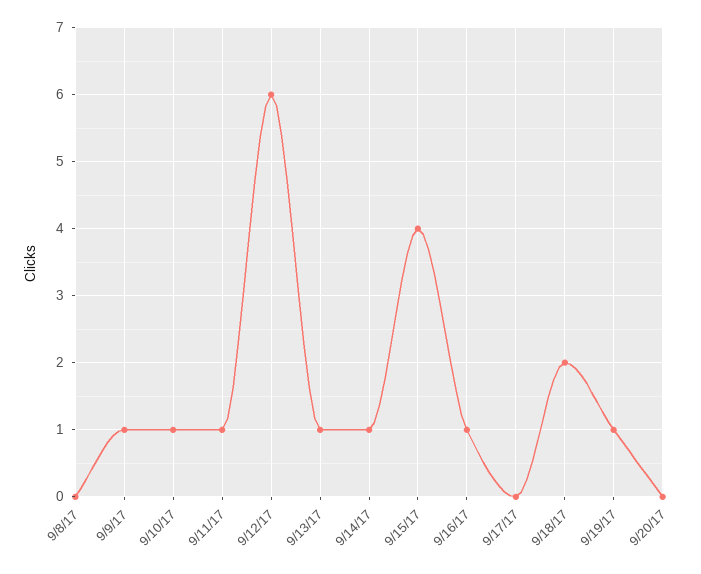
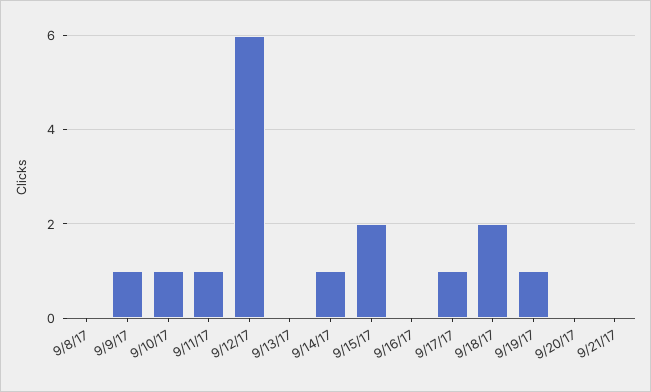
9/13/17: 1 -> 0
9/15/17: 4 -> 2
9/16/17: 1 -> 0
9/17/17: 0 -> 1
9/21/17: none -> 0

